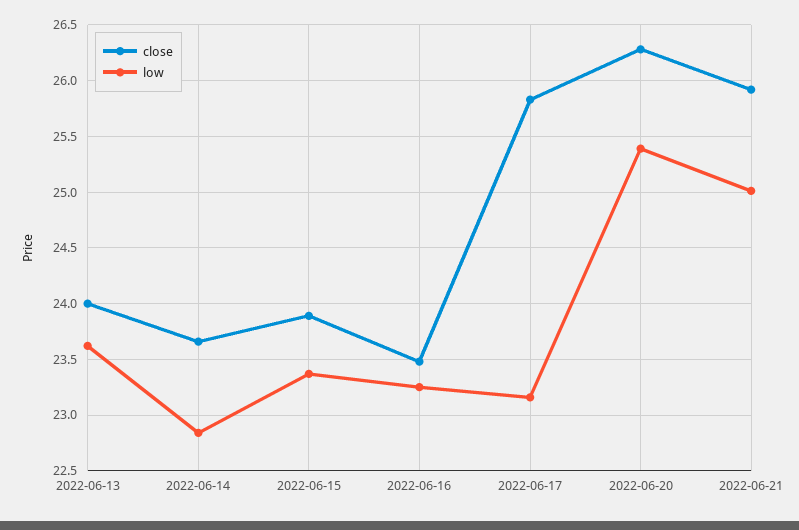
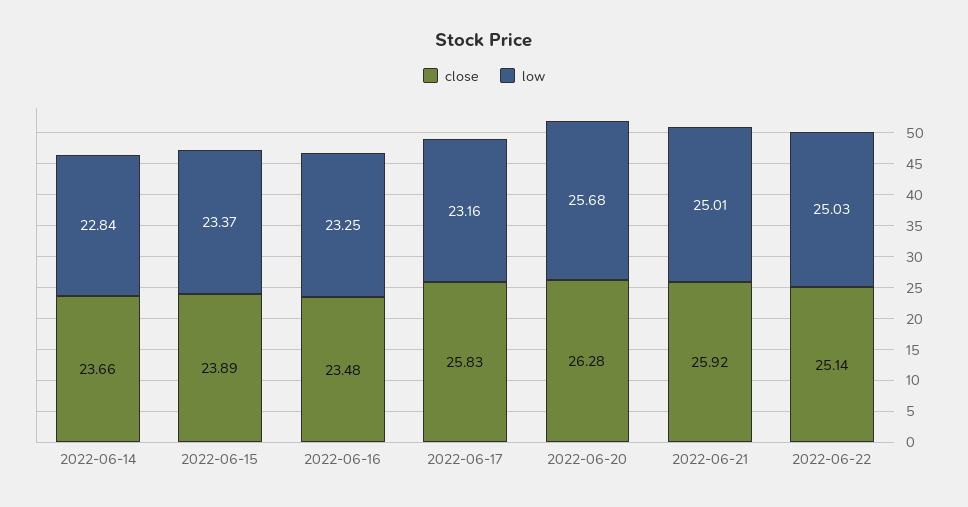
close, 2022-06-13: 24 -> none
low, 2022-06-13: 23.6 -> none
low, 2022-06-20: 25.4 -> 25.68
close, 2022-06-22: none -> 25.14
low, 2022-06-22: none -> 25.03

